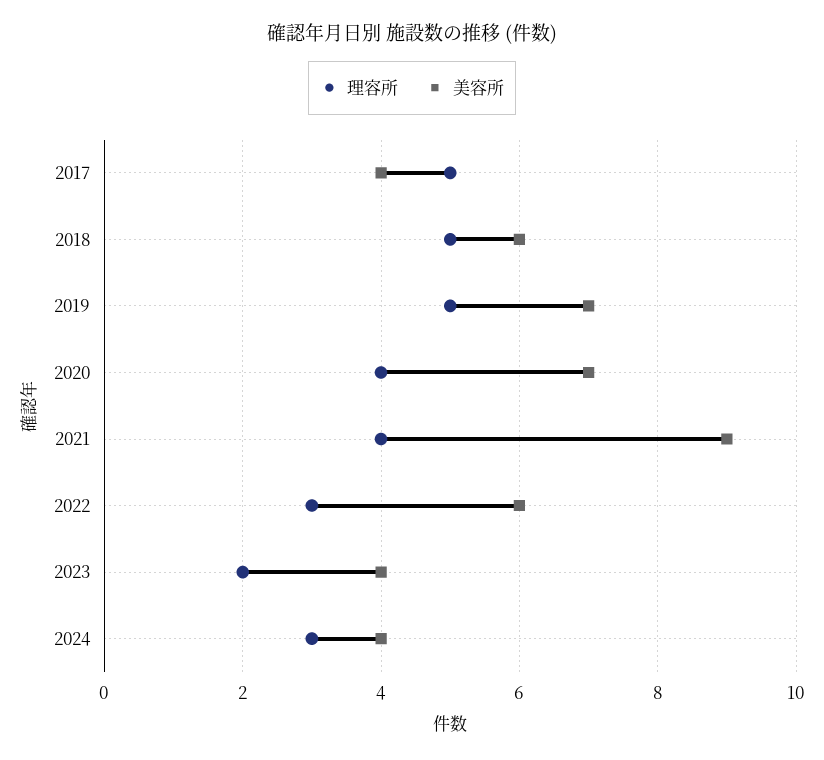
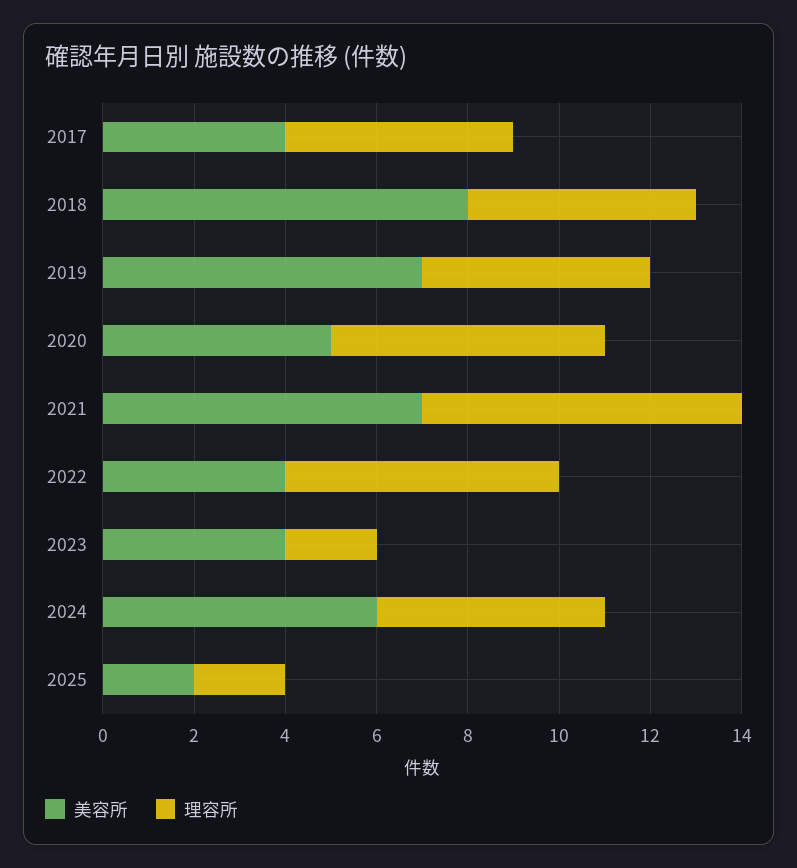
美容所, 2018: 6 -> 8
理容所, 2020: 4 -> 6
美容所, 2020: 7 -> 5
理容所, 2021: 4 -> 7
美容所, 2021: 9 -> 7
理容所, 2022: 3 -> 6
美容所, 2022: 6 -> 4
理容所, 2024: 3 -> 5
美容所, 2024: 4 -> 6
美容所, 2025: none -> 2
理容所, 2025: none -> 2

